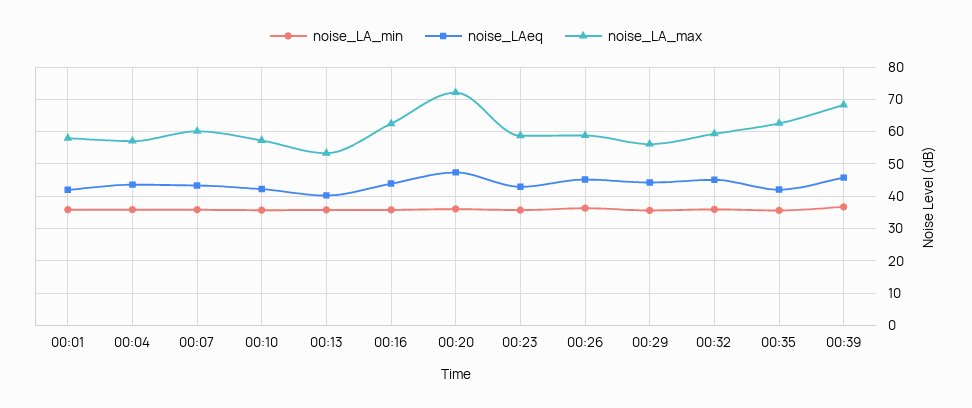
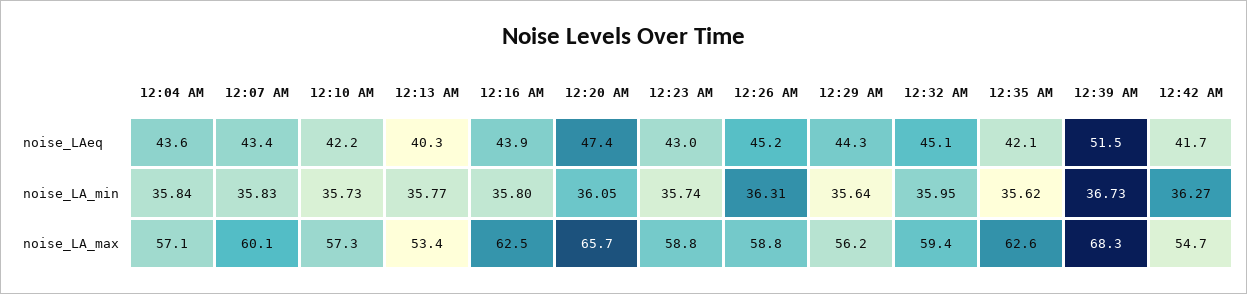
noise_LA_min, 00:01: 36 -> none
noise_LAeq, 00:01: 42 -> none
noise_LA_max, 00:01: 58 -> none
noise_LA_max, 00:20: 72 -> 65.7
noise_LAeq, 00:39: 46 -> 51.5
noise_LAeq, 12:42 AM: none -> 41.7
noise_LA_min, 12:42 AM: none -> 36.27
noise_LA_max, 12:42 AM: none -> 54.7

